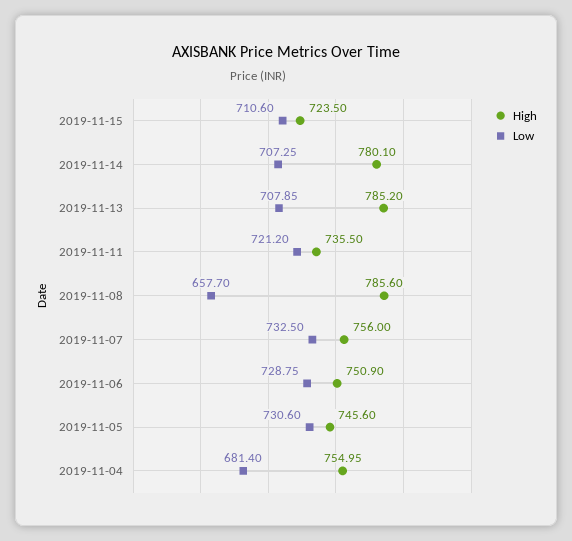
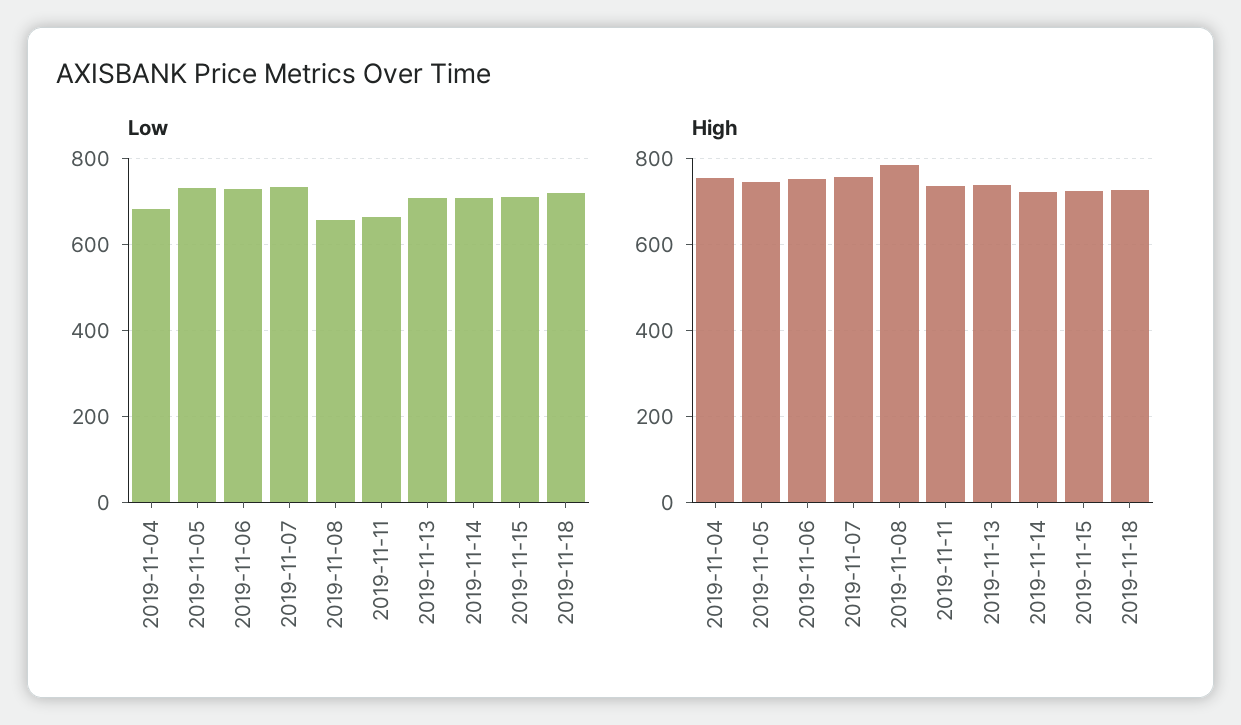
High, 2019-11-14: 780.1 -> 720
High, 2019-11-13: 785.2 -> 740
Low, 2019-11-11: 721.2 -> 660
Low, 2019-11-18: none -> 720
High, 2019-11-18: none -> 720

